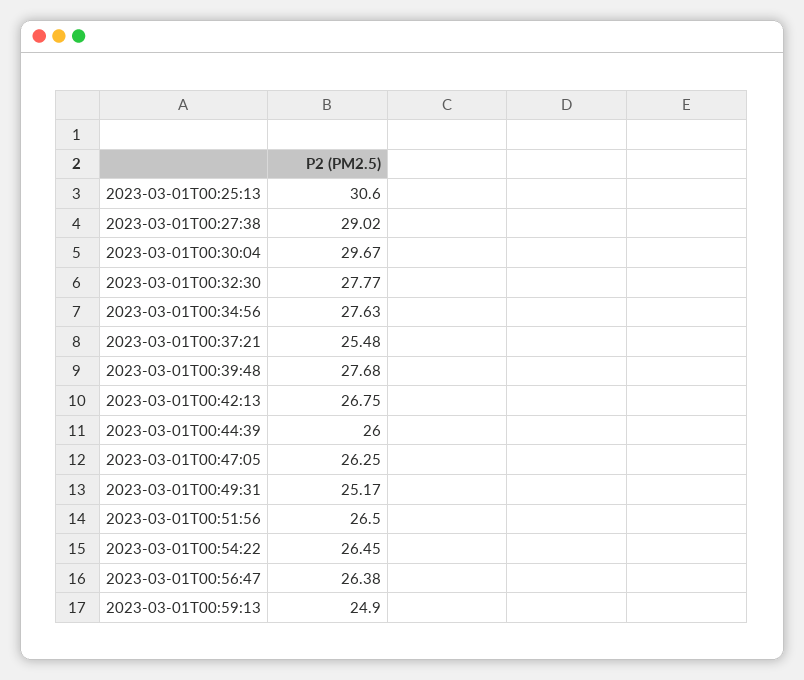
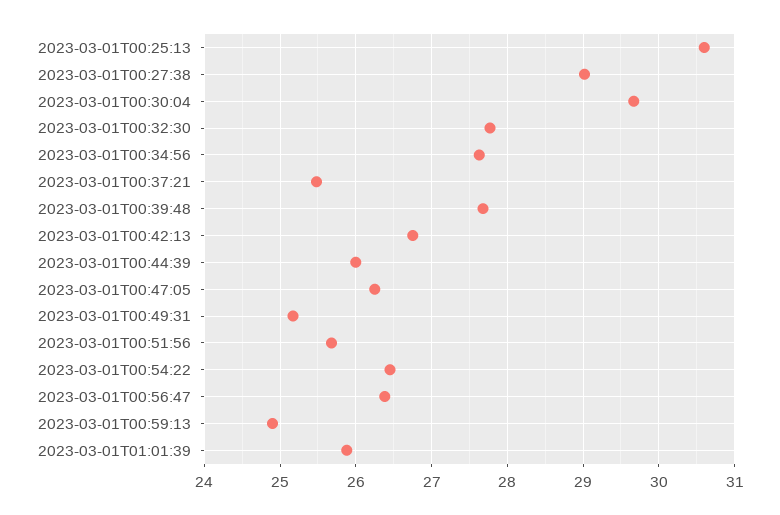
2023-03-01T00:51:56: 26.5 -> 25.7
2023-03-01T01:01:39: none -> 25.9

